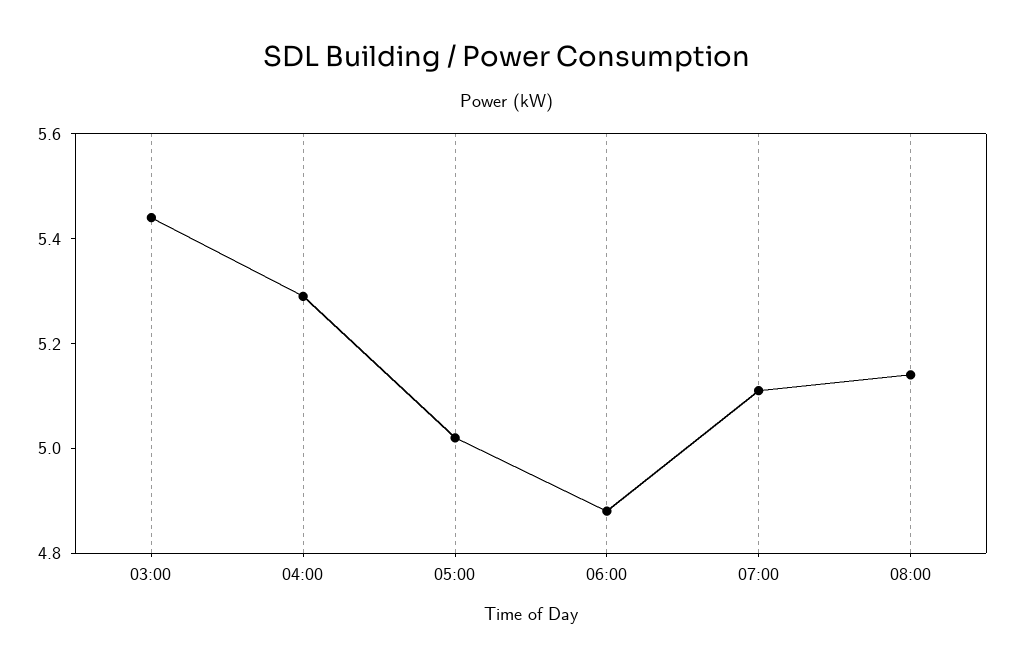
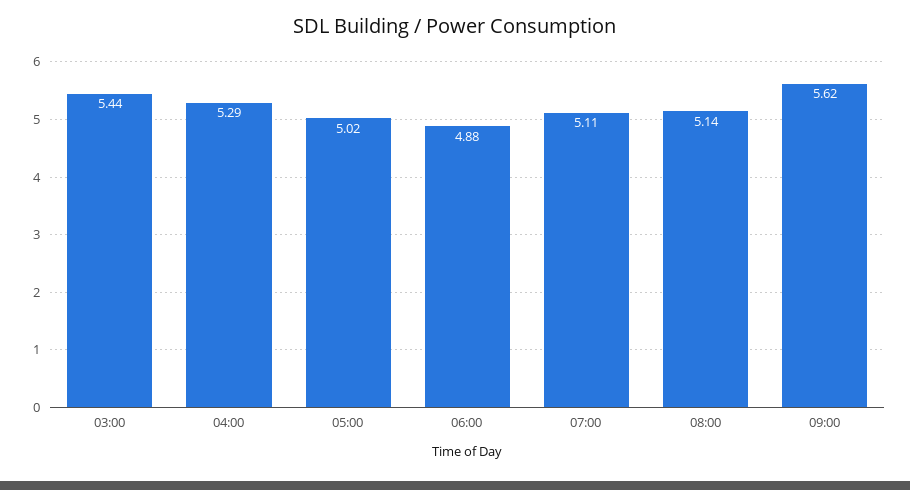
09:00: none -> 5.62

